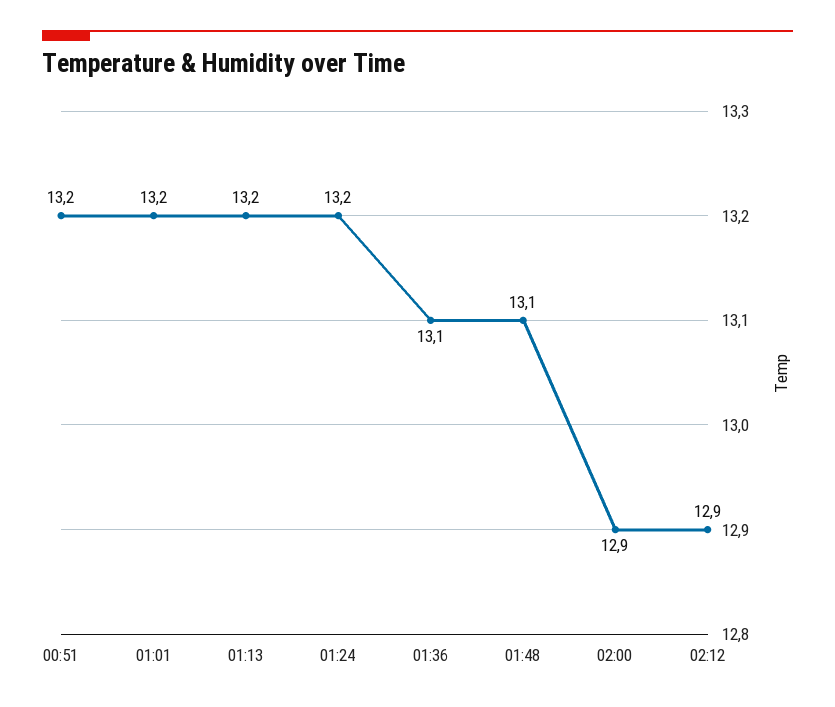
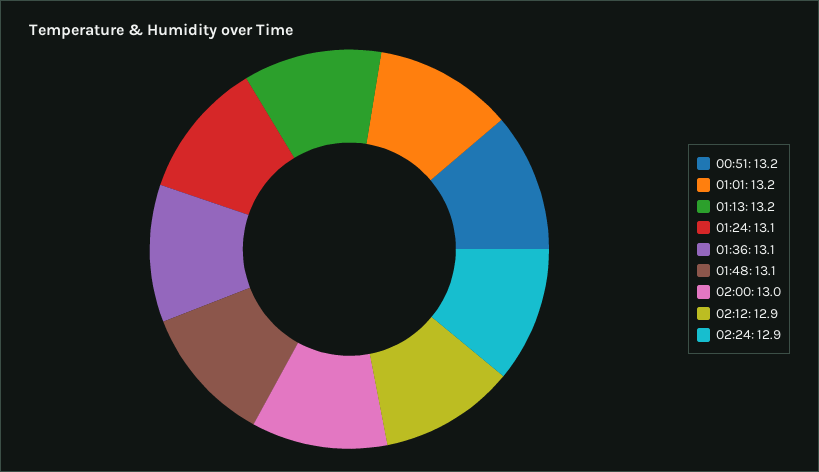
01:24: 13.2 -> 13.1
02:00: 12.9 -> 13
02:24: none -> 12.9

